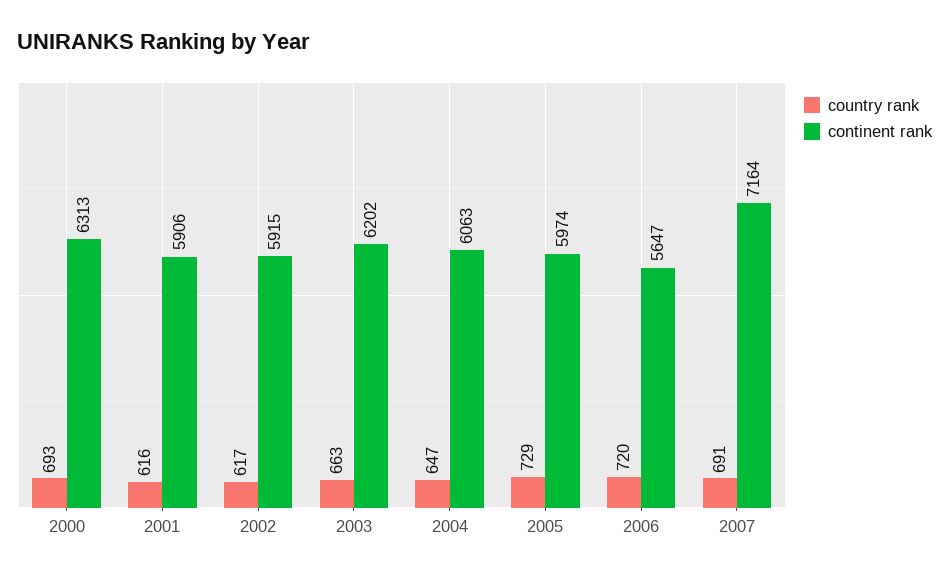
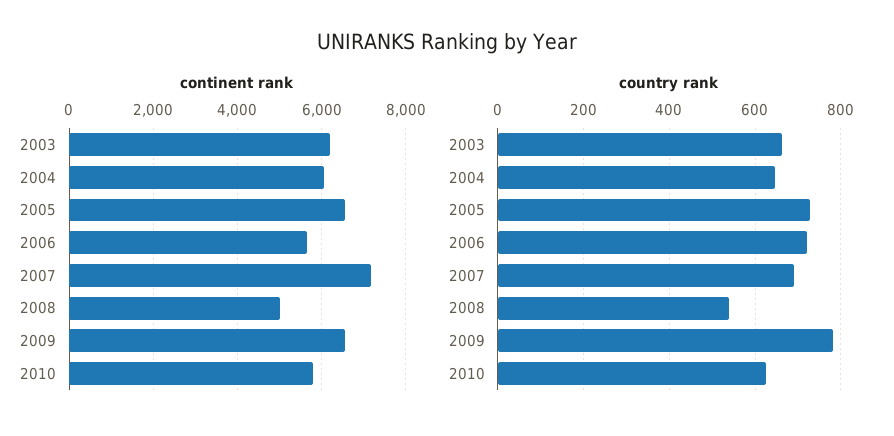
country rank, 2000: 693 -> none
continent rank, 2000: 6313 -> none
country rank, 2001: 616 -> none
continent rank, 2001: 5906 -> none
country rank, 2002: 617 -> none
continent rank, 2002: 5915 -> none
continent rank, 2005: 5974 -> 6600
continent rank, 2008: none -> 5000
continent rank, 2009: none -> 6600
continent rank, 2010: none -> 5800
country rank, 2008: none -> 540
country rank, 2009: none -> 780
country rank, 2010: none -> 620

